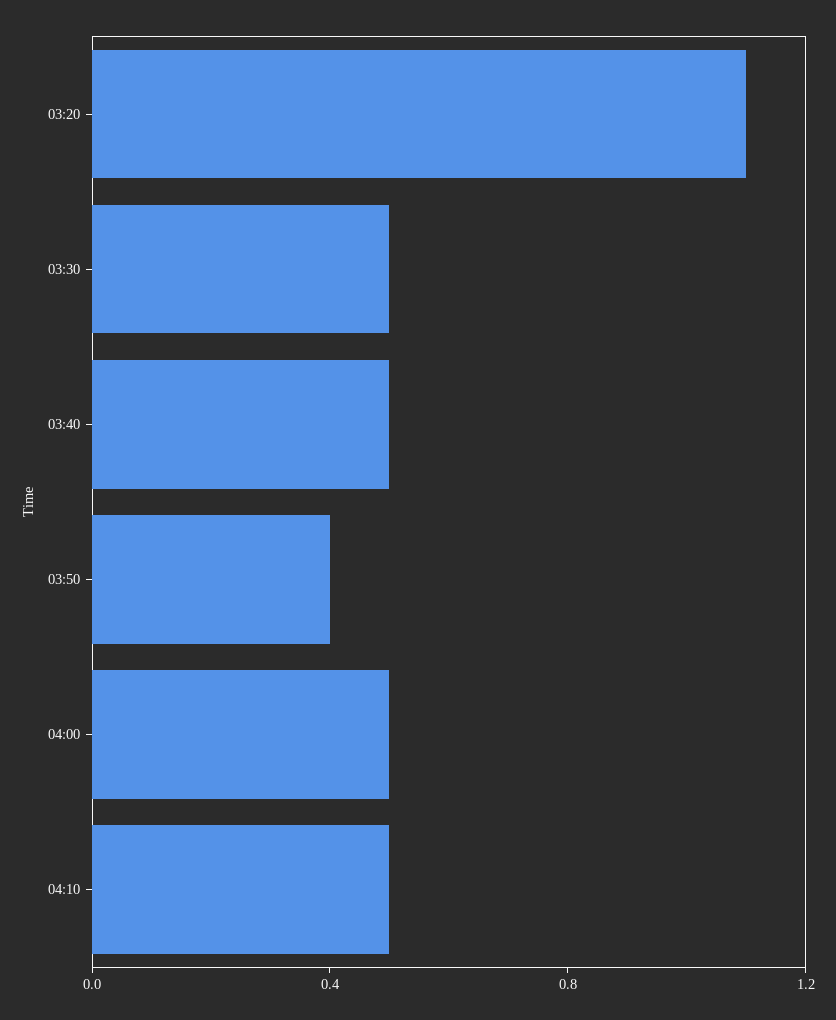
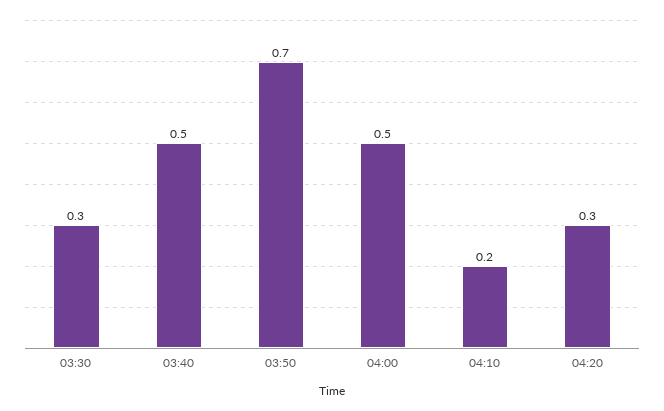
03:20: 1.1 -> none
03:30: 0.5 -> 0.3
03:50: 0.4 -> 0.7
04:10: 0.5 -> 0.2
04:20: none -> 0.3

